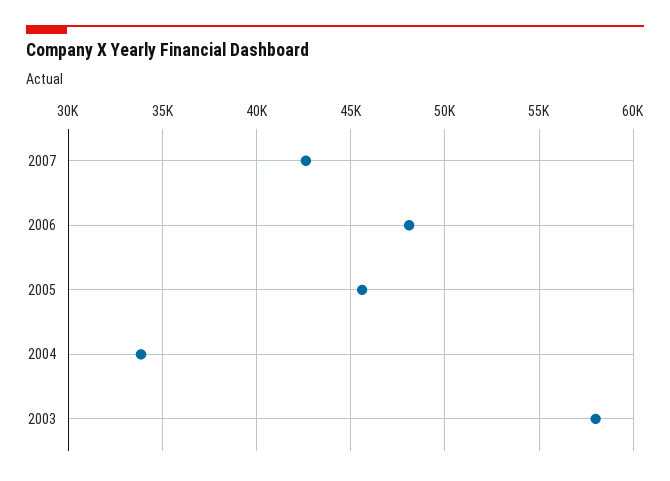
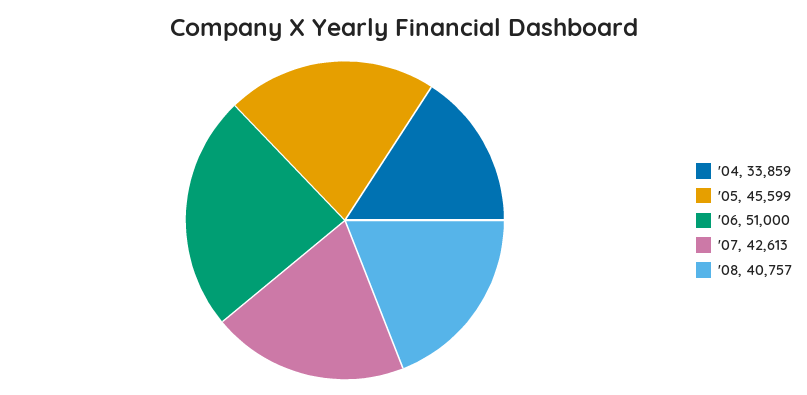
2006: 48000 -> 51000
2003: 58000 -> none
'08: none -> 40757

